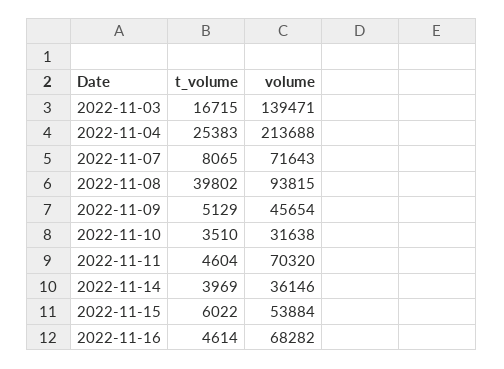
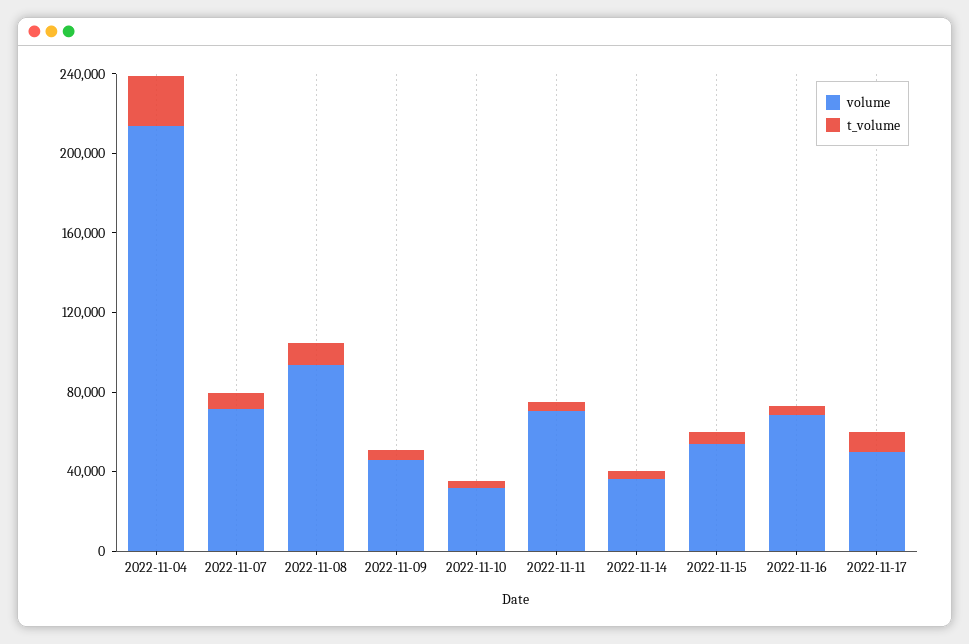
t_volume, 2022-11-03: 16715 -> none
volume, 2022-11-03: 139471 -> none
t_volume, 2022-11-08: 39802 -> 10000
volume, 2022-11-17: none -> 50000
t_volume, 2022-11-17: none -> 10000

